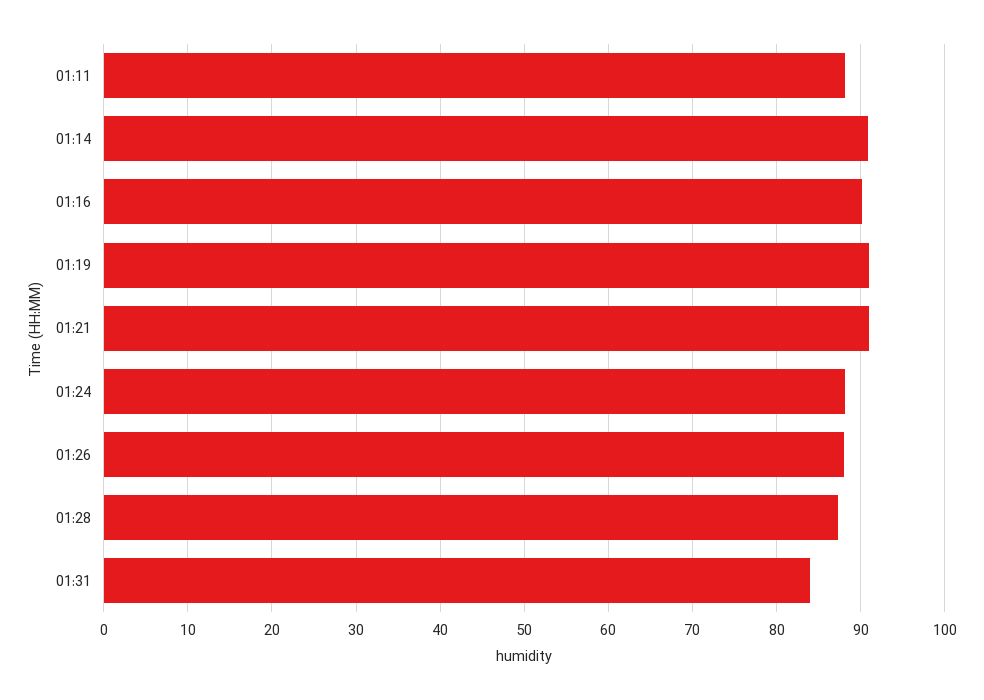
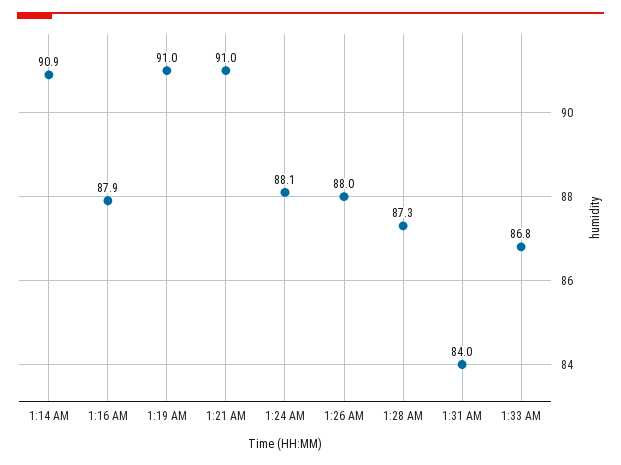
01:11: 88 -> none
01:16: 90 -> 87.9
1:33 AM: none -> 86.8

